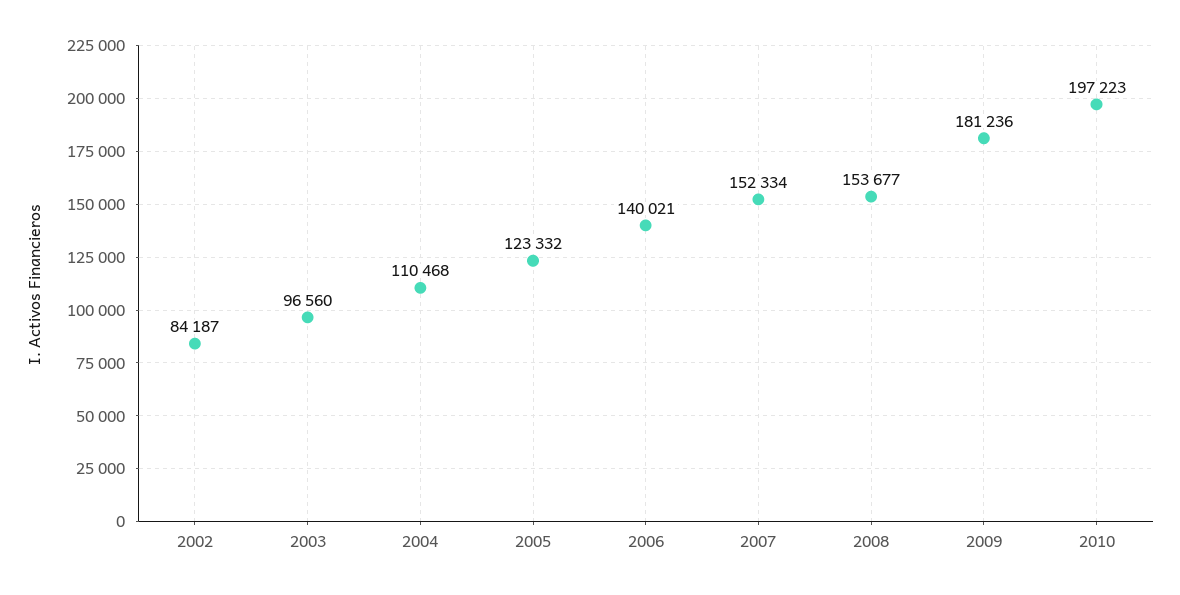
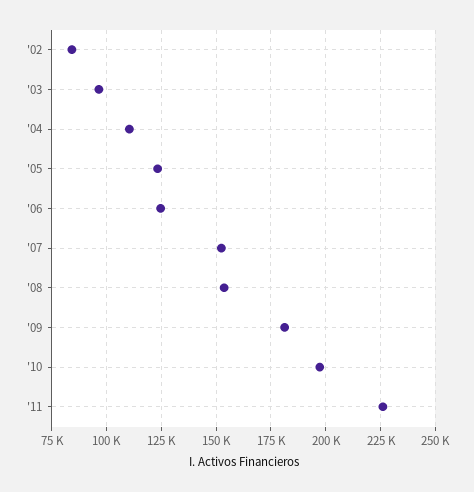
2006: 140021 -> 125000
'11: none -> 225000

